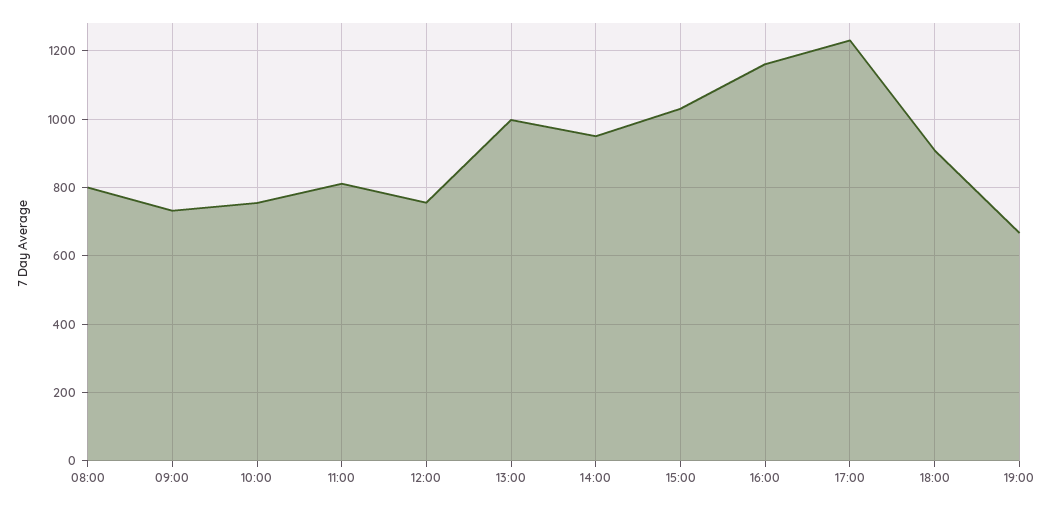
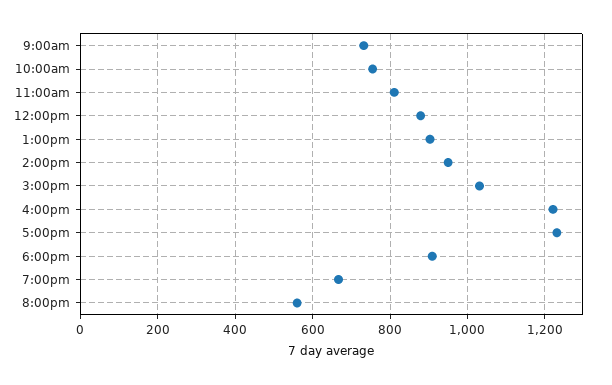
08:00: 800 -> none
12:00: 760 -> 880
13:00: 1000 -> 900
16:00: 1160 -> 1220
8:00pm: none -> 560

